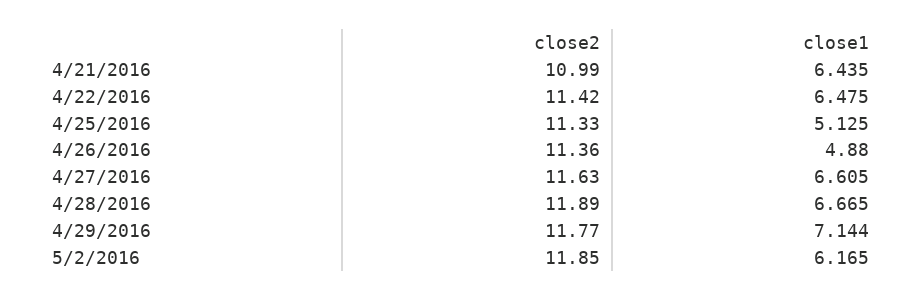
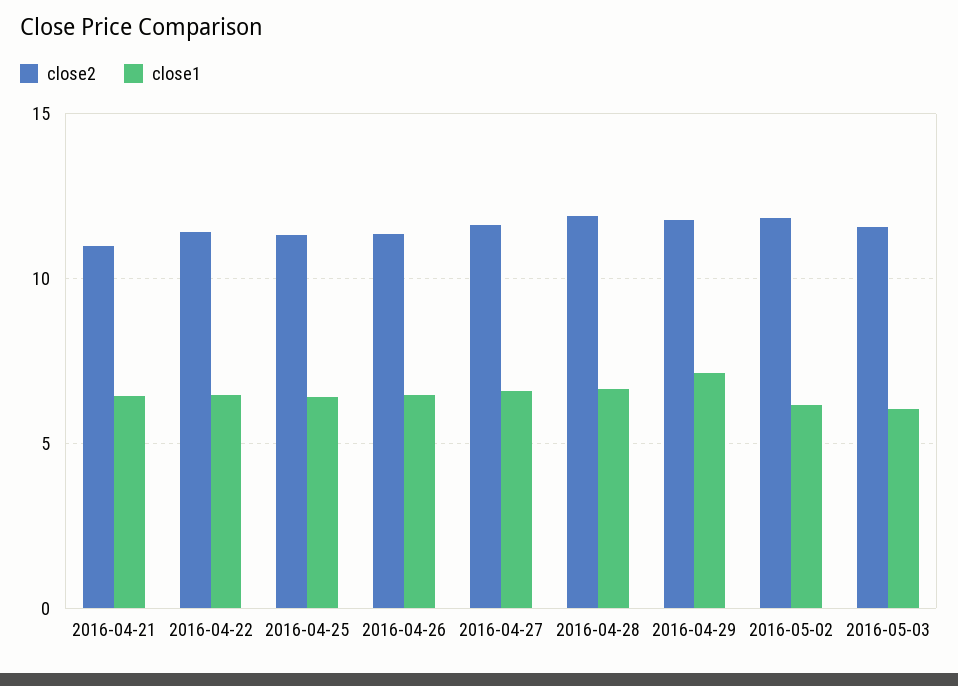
close1, 4/25/2016: 5.125 -> 6.5
close1, 4/26/2016: 4.88 -> 6.5
close2, 2016-05-03: none -> 11.5
close1, 2016-05-03: none -> 6

